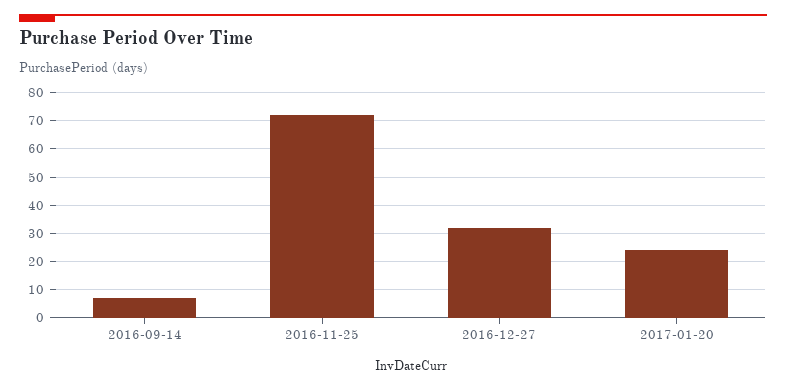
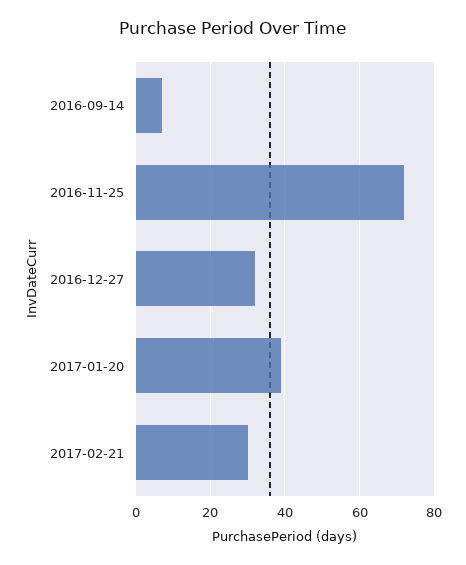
2017-01-20: 25 -> 40
2017-02-21: none -> 30

